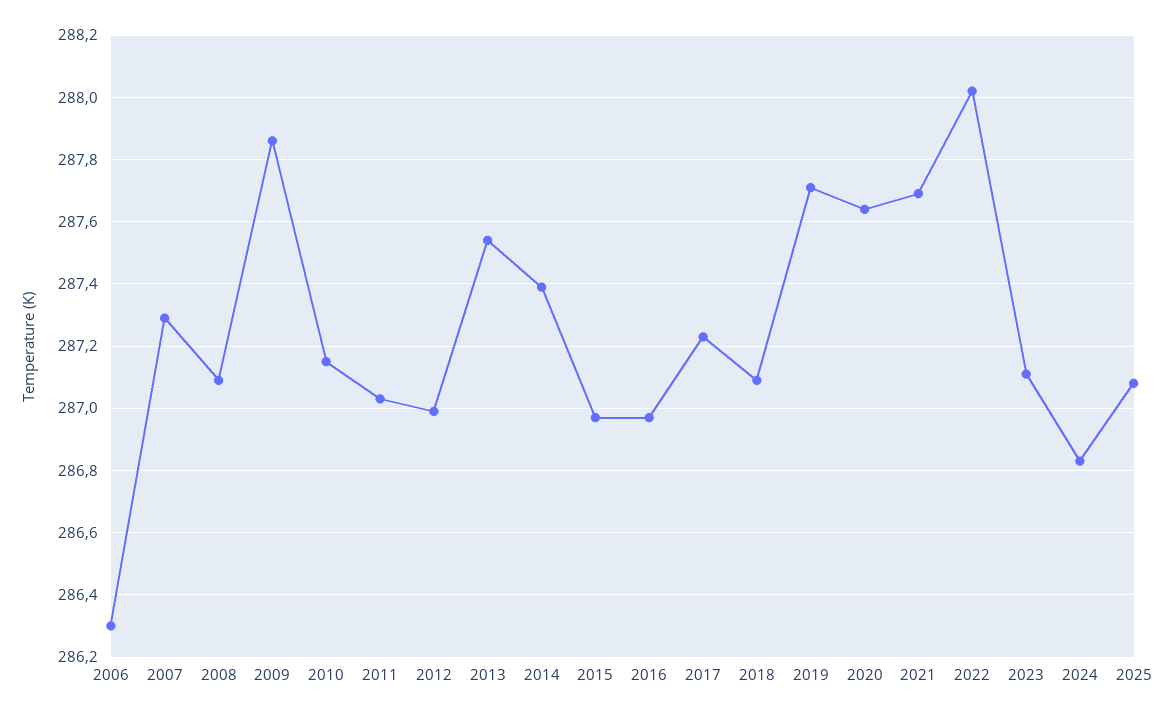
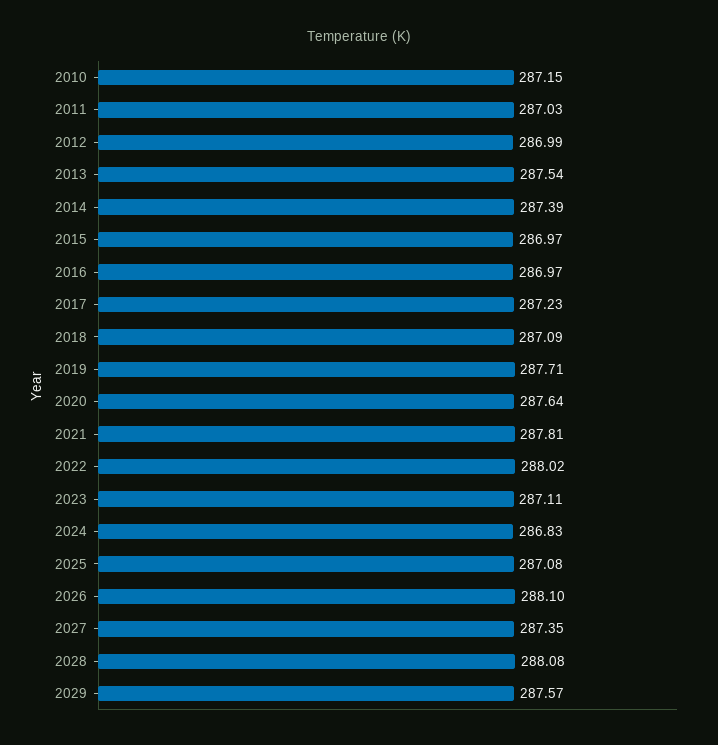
2006: 286.3 -> none
2007: 287.3 -> none
2008: 287.1 -> none
2009: 287.85 -> none
2021: 287.7 -> 287.81
2026: none -> 288.1
2027: none -> 287.35
2028: none -> 288.08
2029: none -> 287.57

